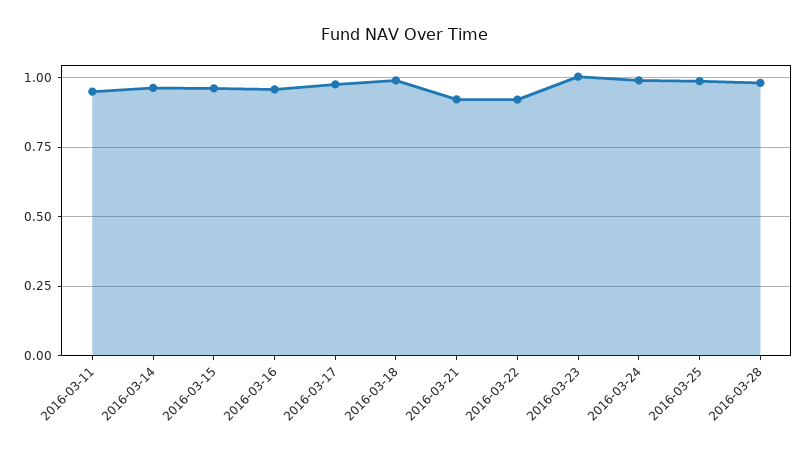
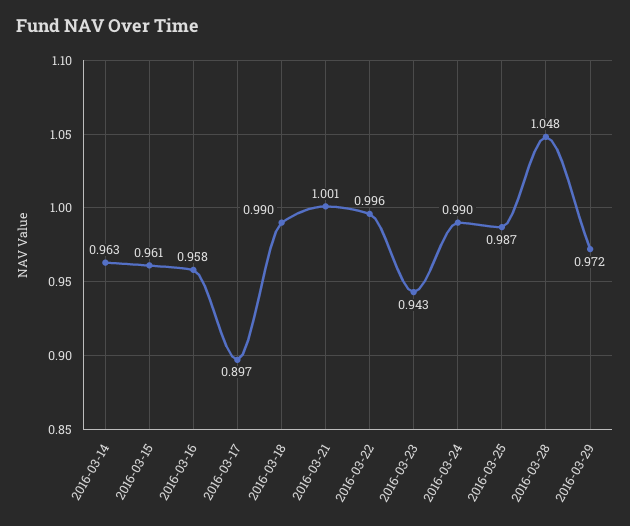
2016-03-11: 0.95 -> none
2016-03-17: 0.975 -> 0.897
2016-03-21: 0.925 -> 1.001
2016-03-22: 0.925 -> 0.996
2016-03-23: 1 -> 0.943
2016-03-28: 0.975 -> 1.048
2016-03-29: none -> 0.972

